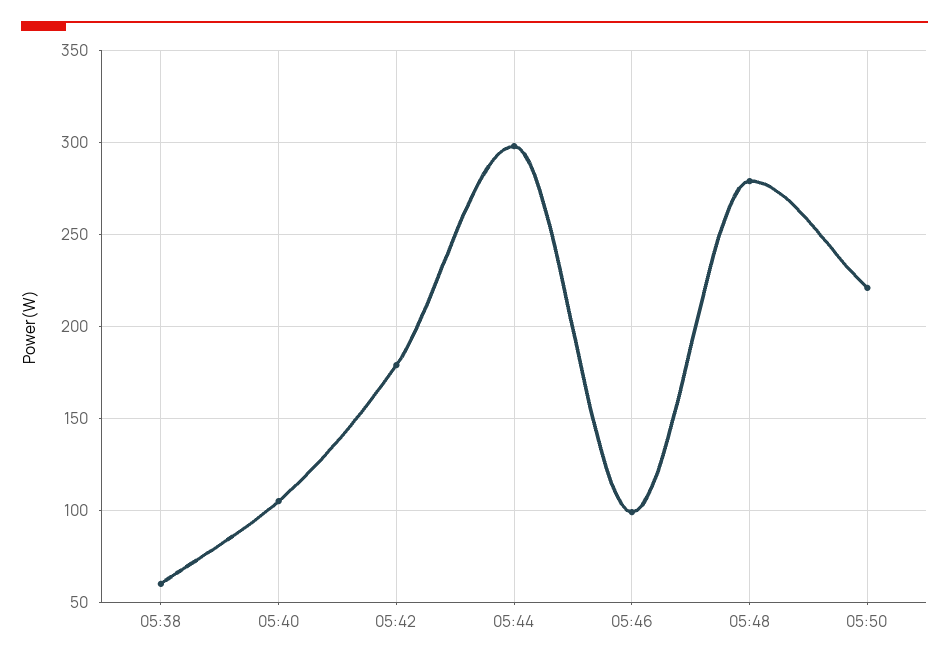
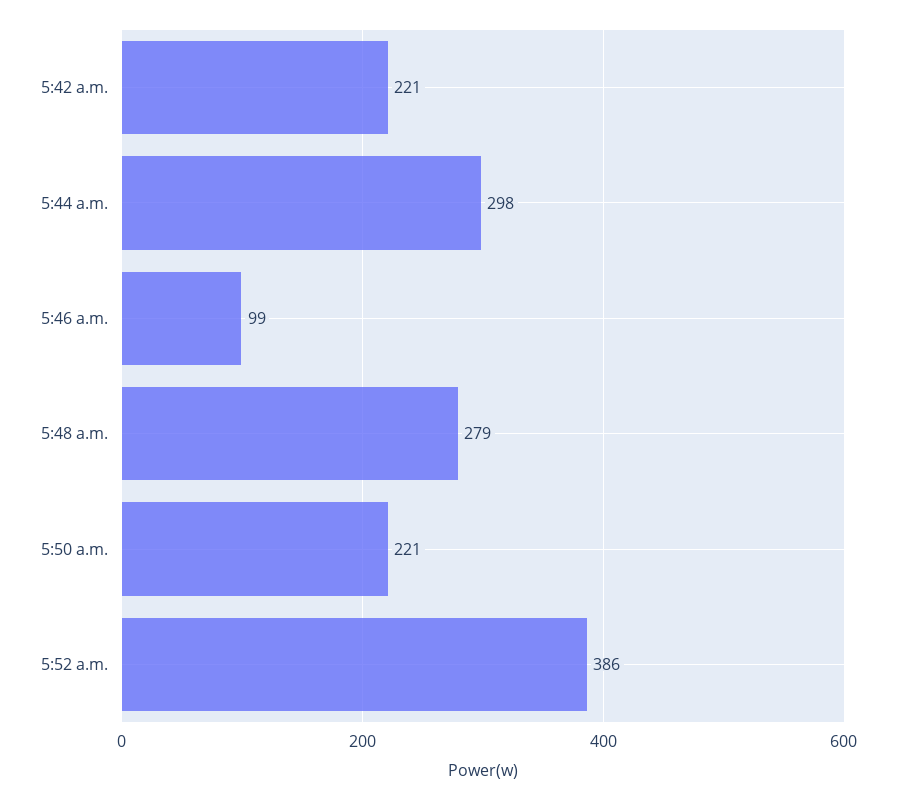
05:38: 60 -> none
05:40: 105 -> none
05:42: 180 -> 221
5:52 a.m.: none -> 386

